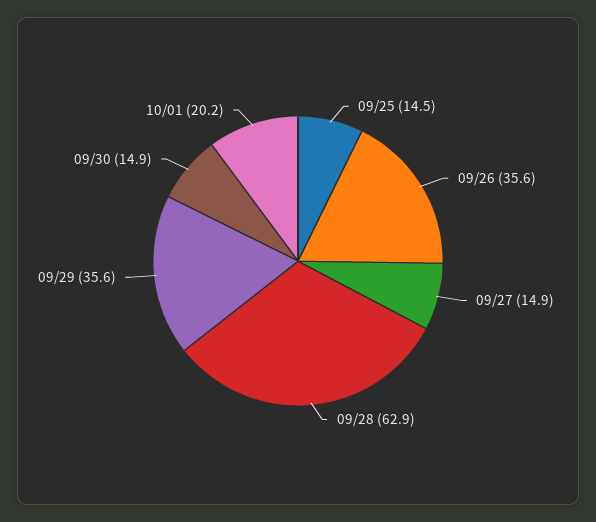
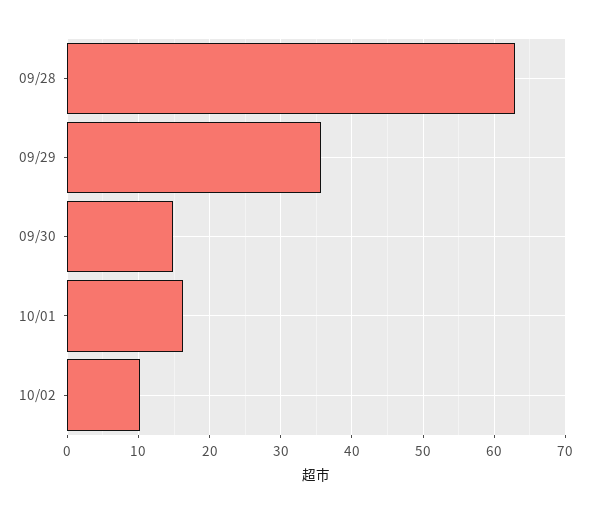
09/25: 14.5 -> none
09/26: 35.6 -> none
09/27: 14.9 -> none
10/01: 20.2 -> 16
10/02: none -> 10

